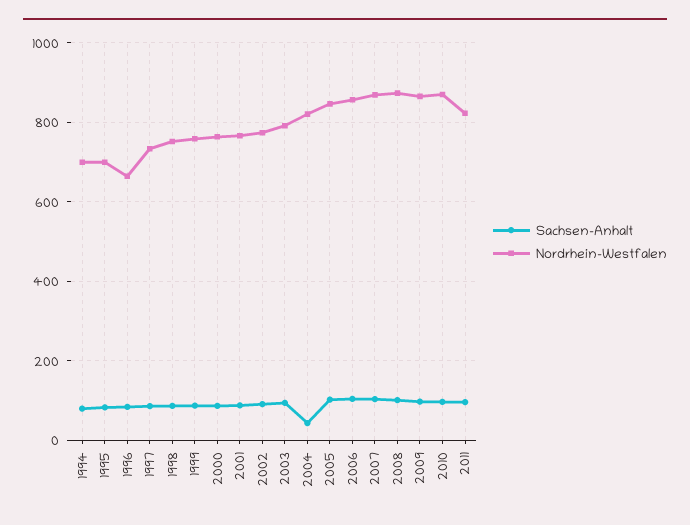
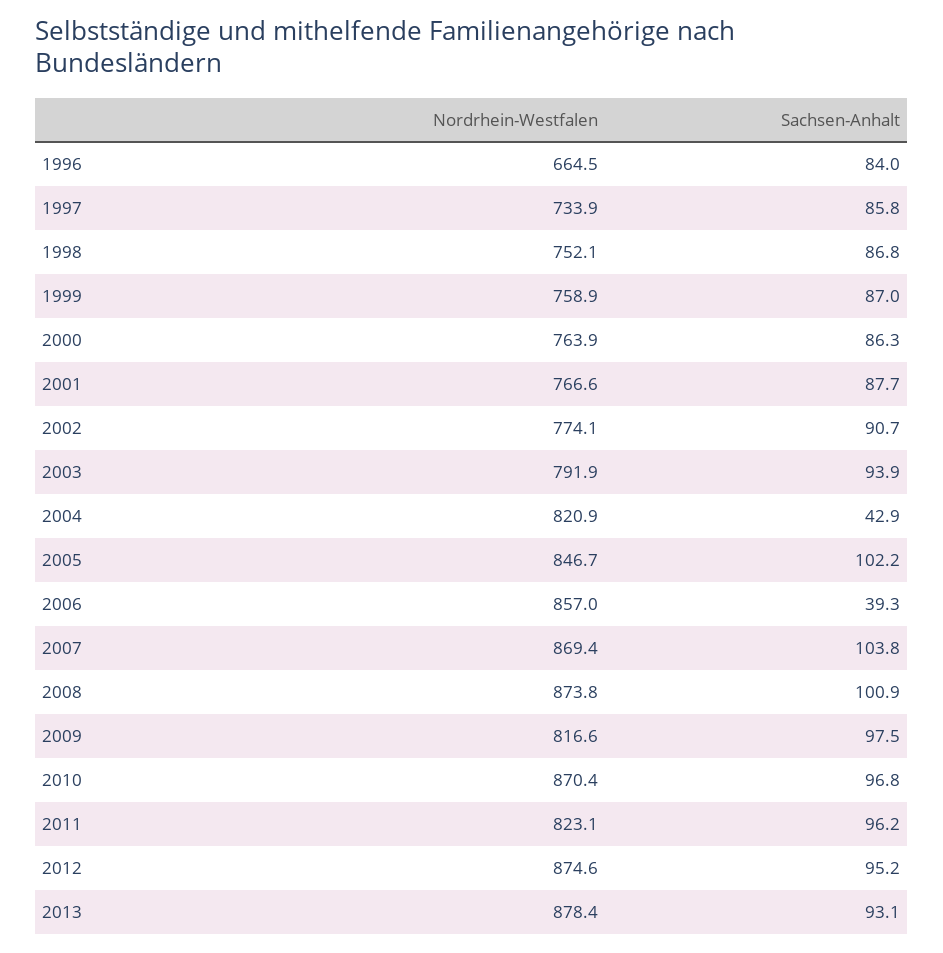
Sachsen-Anhalt, 1994: 80 -> none
Nordrhein-Westfalen, 1994: 700 -> none
Sachsen-Anhalt, 1995: 80 -> none
Nordrhein-Westfalen, 1995: 700 -> none
Sachsen-Anhalt, 2006: 100 -> 39.3
Nordrhein-Westfalen, 2009: 860 -> 816.6
Nordrhein-Westfalen, 2012: none -> 874.6
Sachsen-Anhalt, 2012: none -> 95.2
Nordrhein-Westfalen, 2013: none -> 878.4
Sachsen-Anhalt, 2013: none -> 93.1

